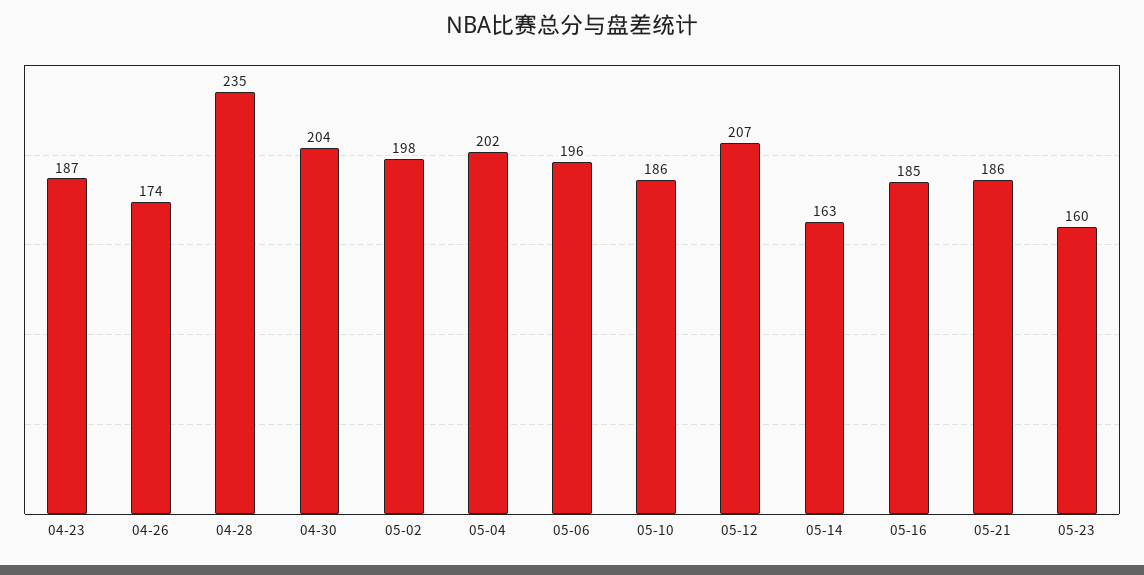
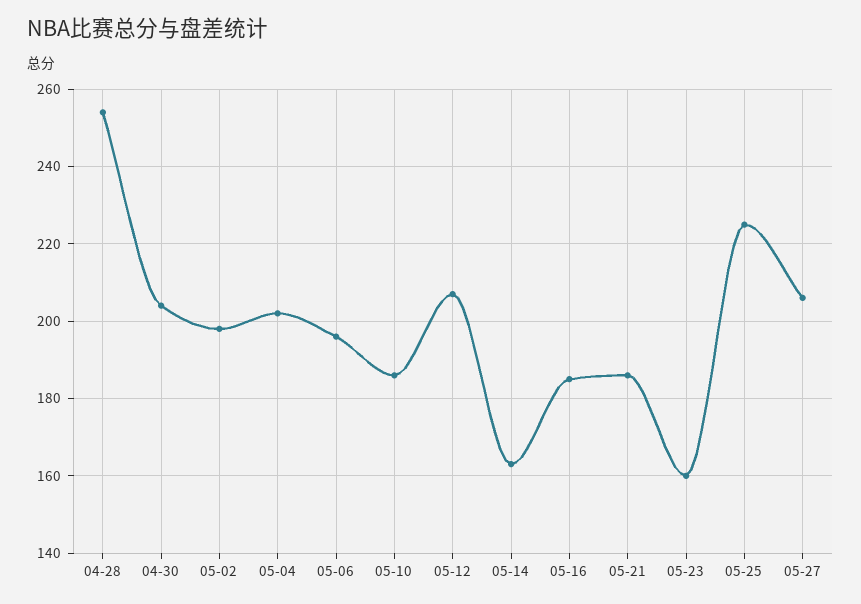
04-23: 187 -> none
04-26: 174 -> none
04-28: 235 -> 255
05-25: none -> 225
05-27: none -> 205

